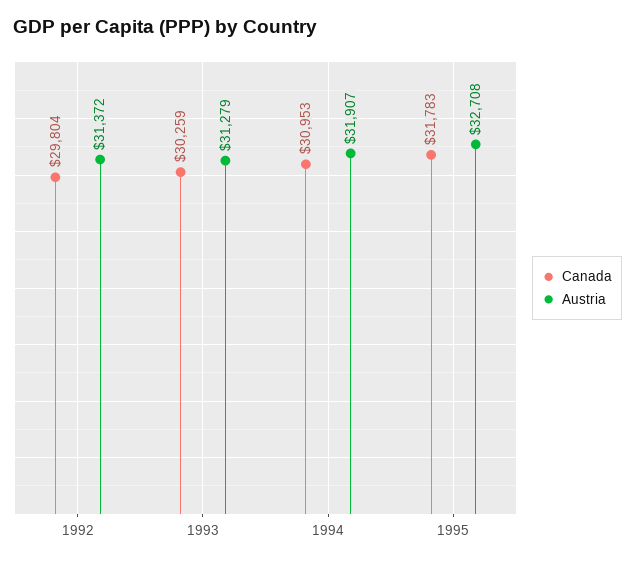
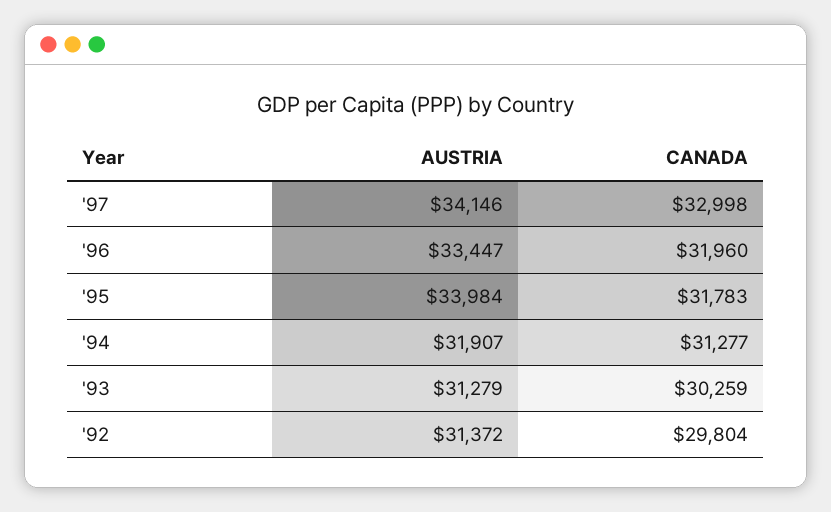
Canada, 1994: 30953 -> 31277
Austria, 1995: 32708 -> 33984
Austria, '97: none -> 34146
Canada, '97: none -> 32998
Austria, '96: none -> 33447
Canada, '96: none -> 31960

